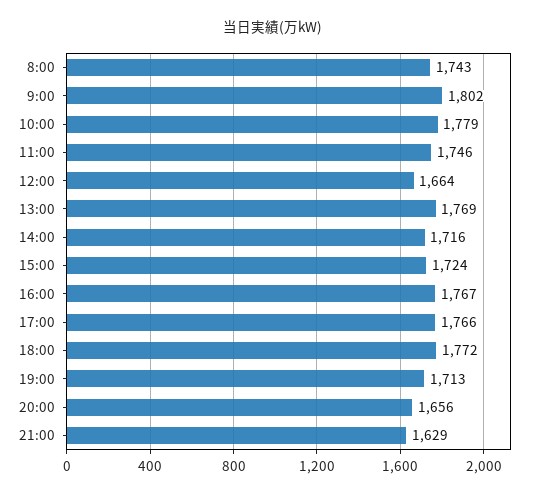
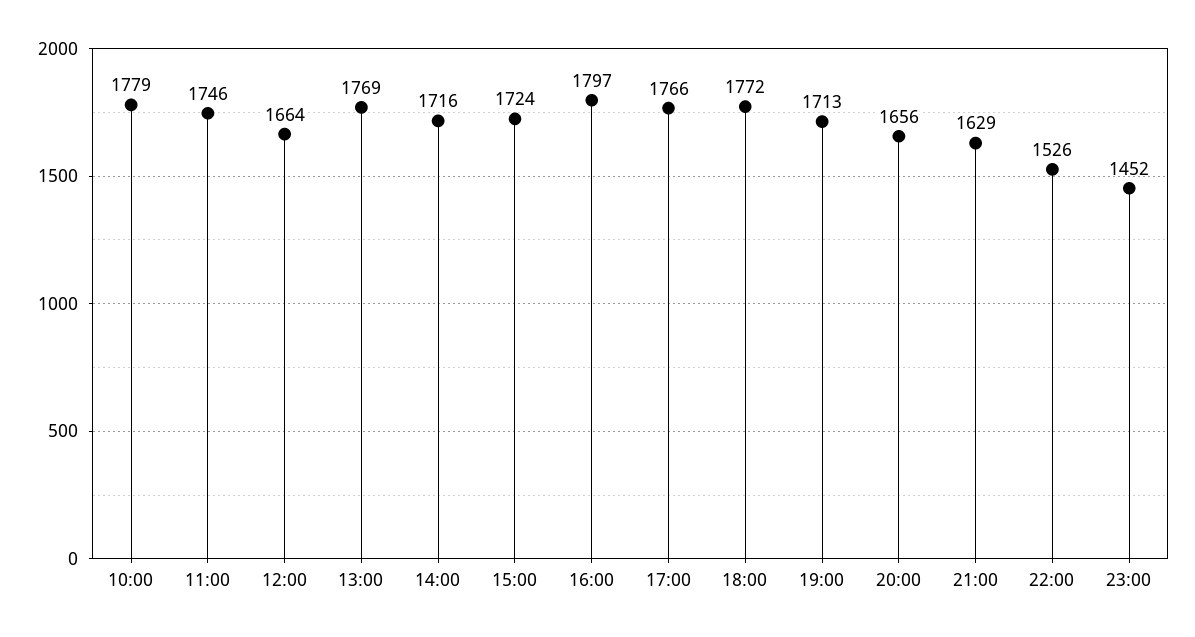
8:00: 1743 -> none
9:00: 1802 -> none
16:00: 1767 -> 1797
22:00: none -> 1526
23:00: none -> 1452

